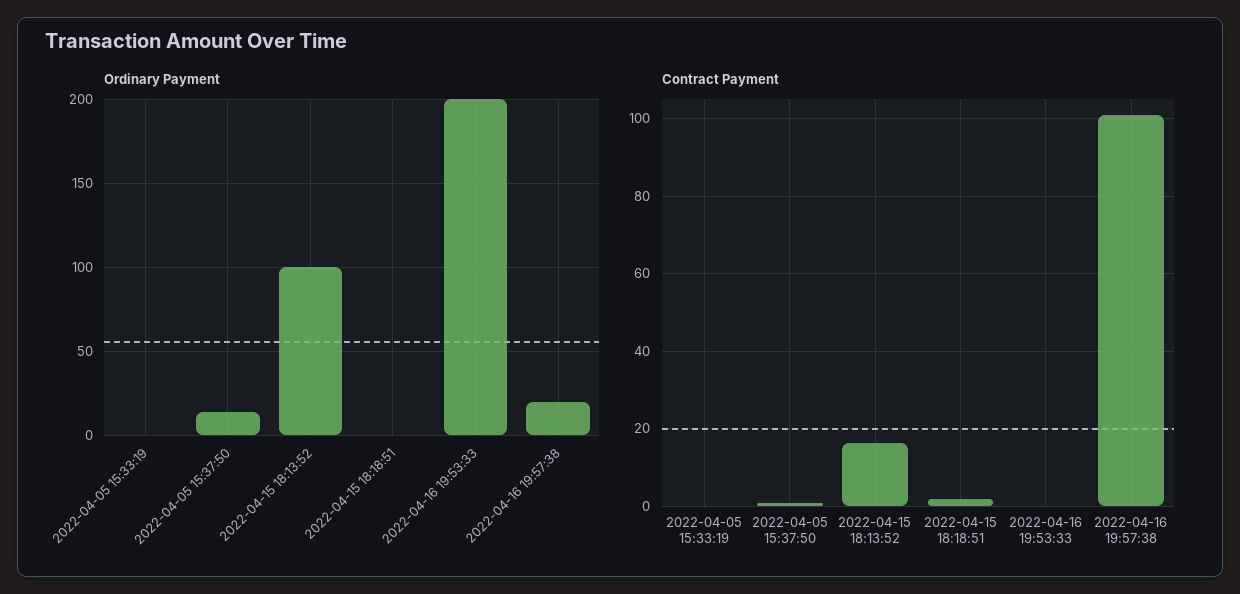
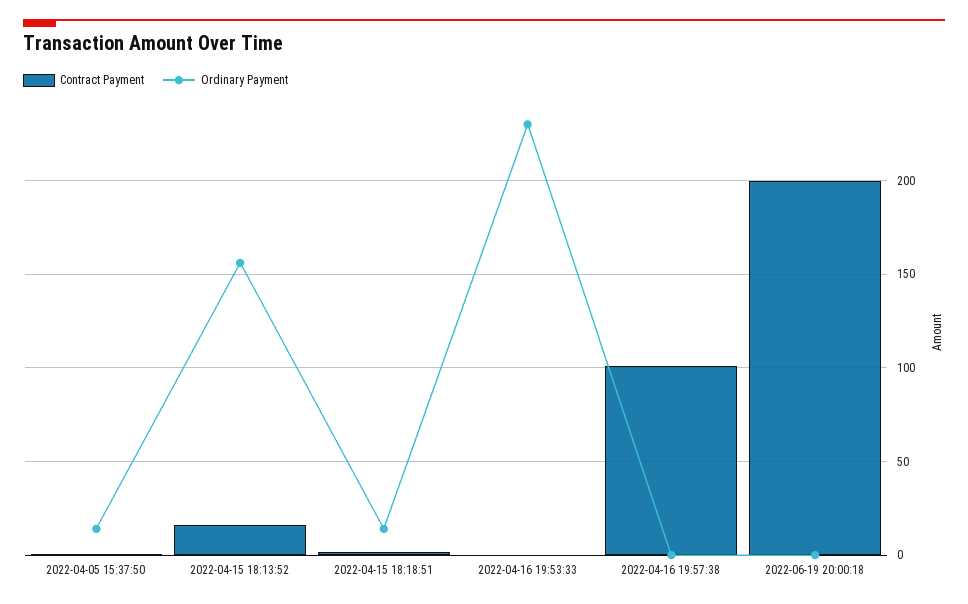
Ordinary Payment, 2022-04-05 15:33:19: 0 -> none
Ordinary Payment, 2022-04-15 18:13:52: 100 -> 155
Ordinary Payment, 2022-04-15 18:18:51: 0 -> 15
Ordinary Payment, 2022-04-16 19:53:33: 200 -> 230
Ordinary Payment, 2022-04-16 19:57:38: 20 -> 0
Contract Payment, 2022-04-05 15:33:19: 0 -> none
Contract Payment, 2022-06-19 20:00:18: none -> 200
Ordinary Payment, 2022-06-19 20:00:18: none -> 0

